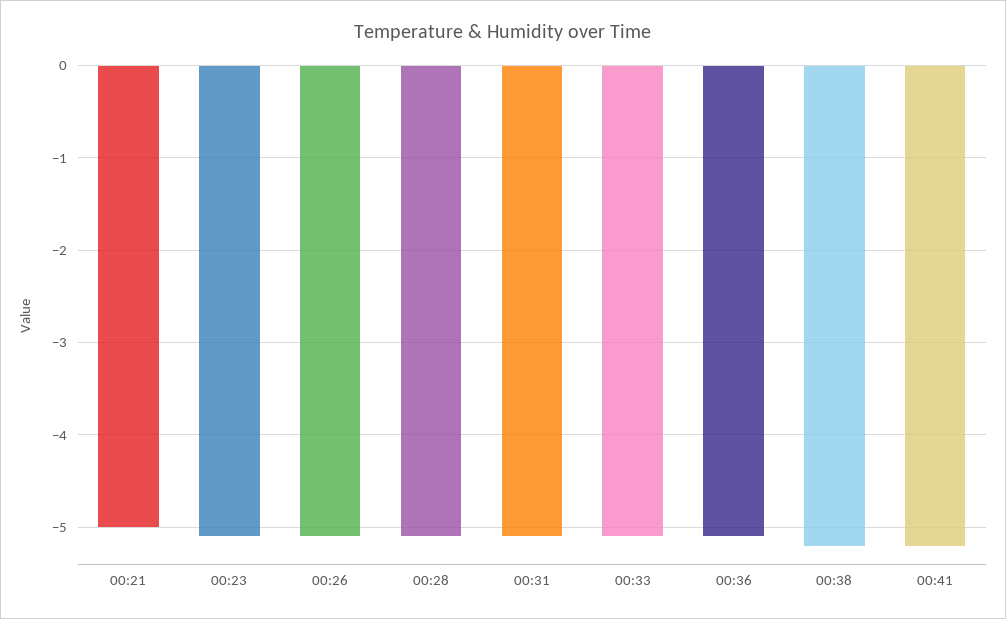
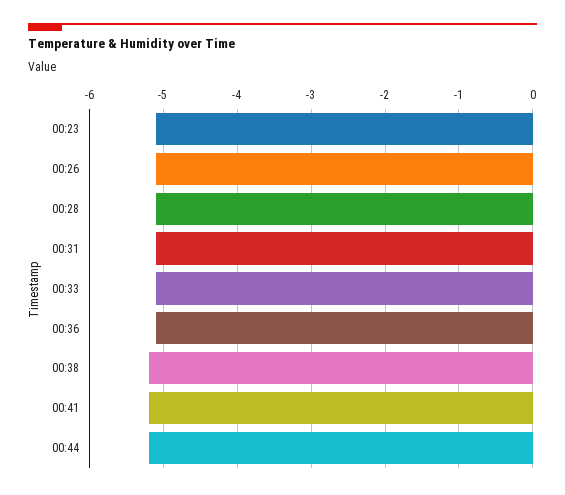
00:21: -5 -> none
00:44: none -> -5.2

